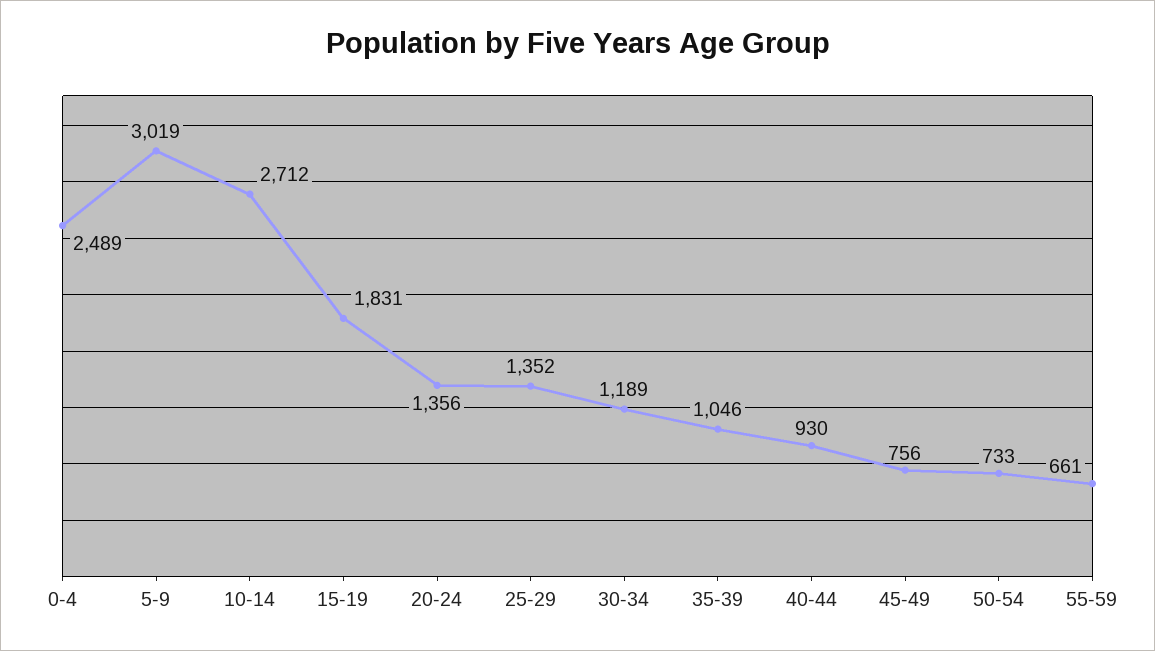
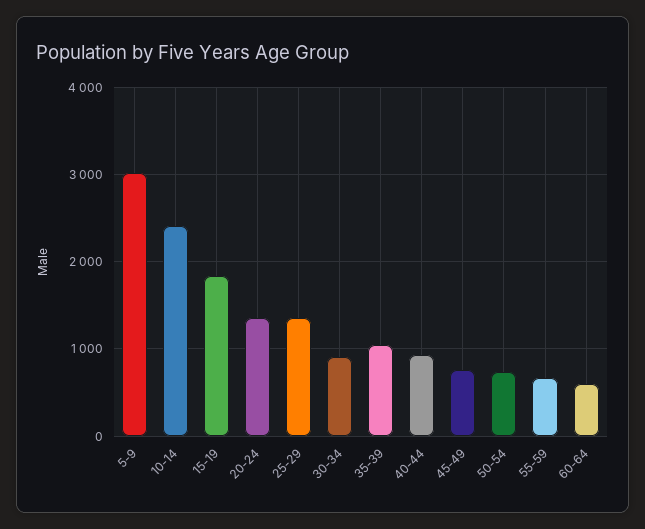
0-4: 2489 -> none
10-14: 2712 -> 2400
30-34: 1189 -> 900
60-64: none -> 600

